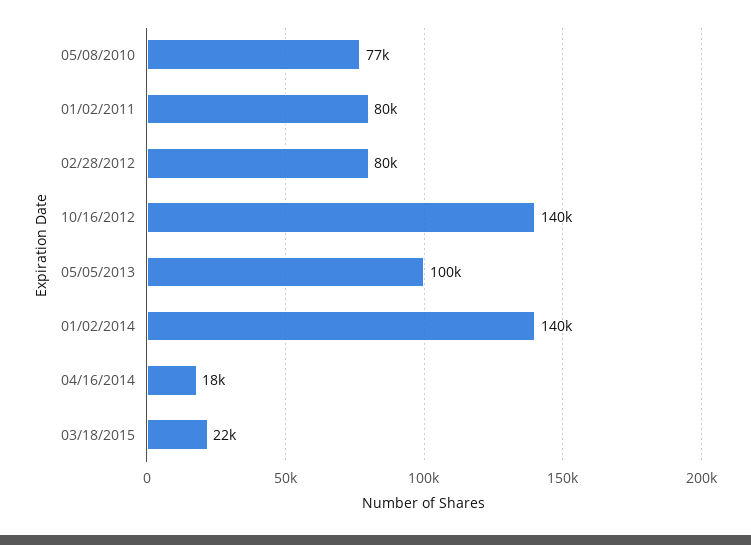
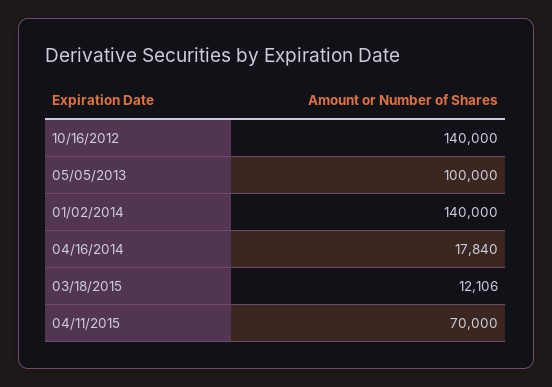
05/08/2010: 77000 -> none
01/02/2011: 80000 -> none
02/28/2012: 80000 -> none
03/18/2015: 22000 -> 12106
04/11/2015: none -> 70000

